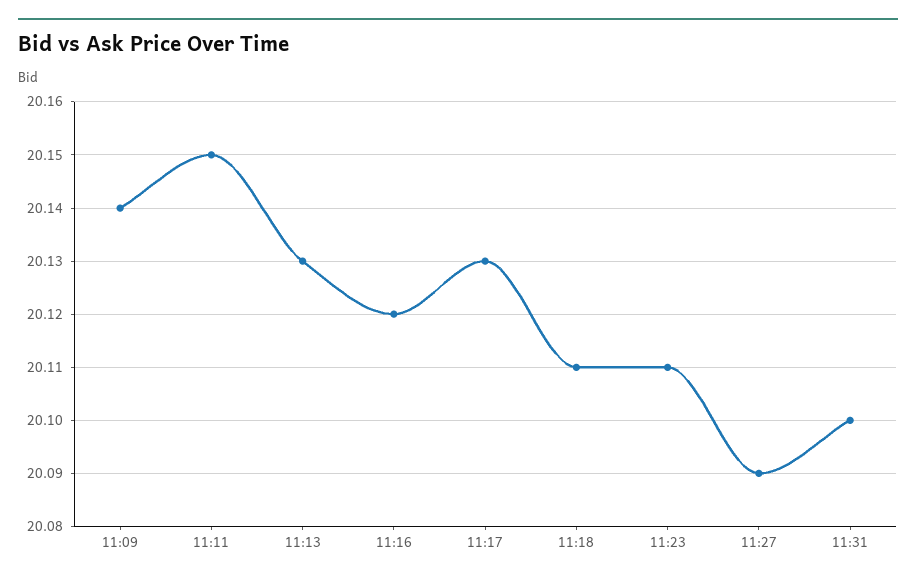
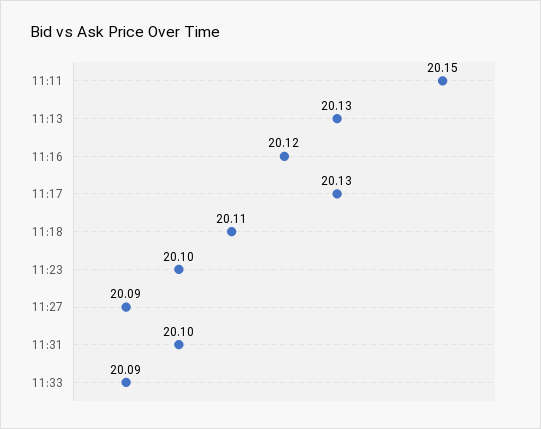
11:09: 20.14 -> none
11:23: 20.11 -> 20.1
11:33: none -> 20.09

